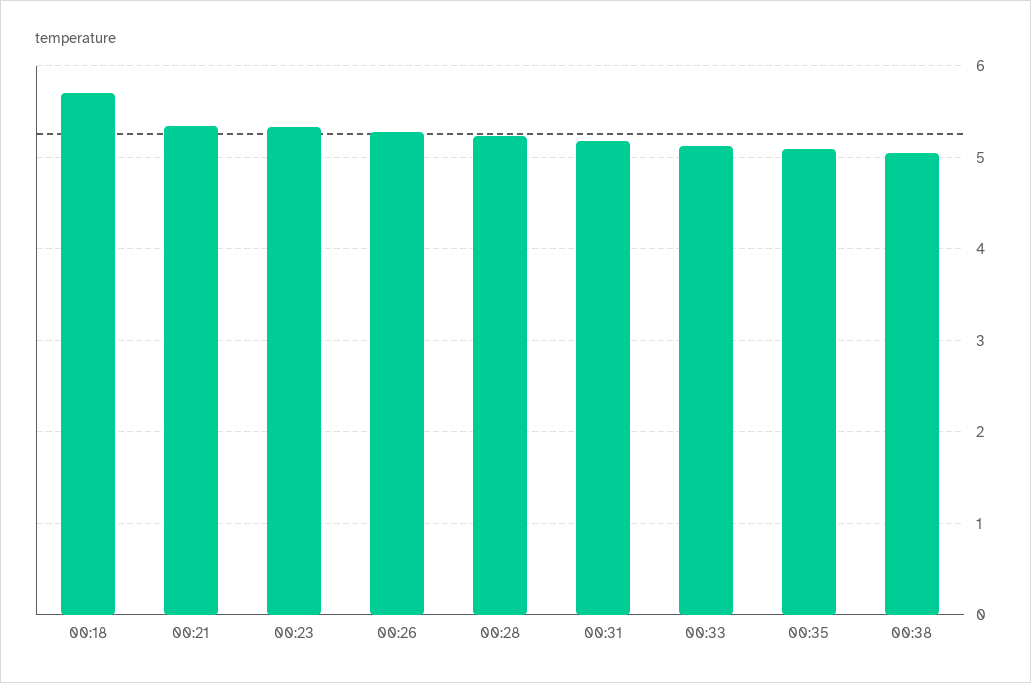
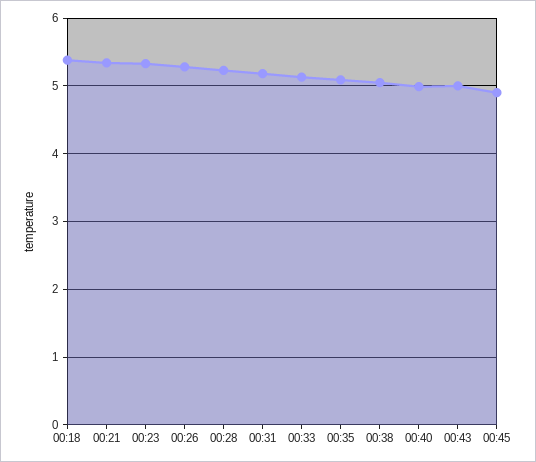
00:18: 5.7 -> 5.4
00:40: none -> 5
00:43: none -> 5
00:45: none -> 4.9

